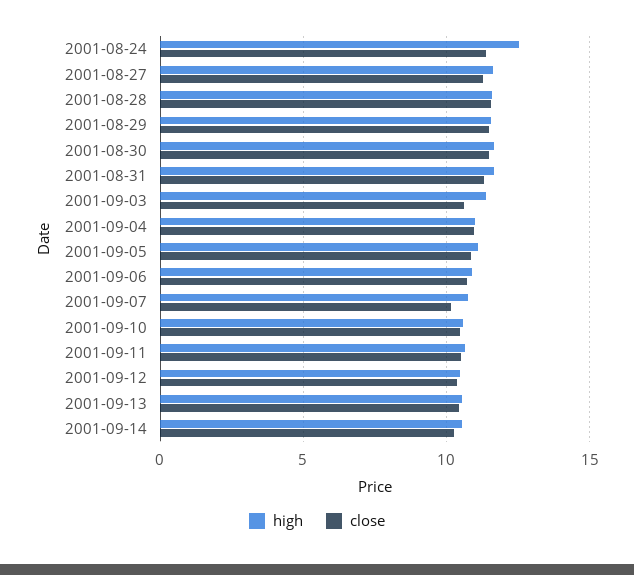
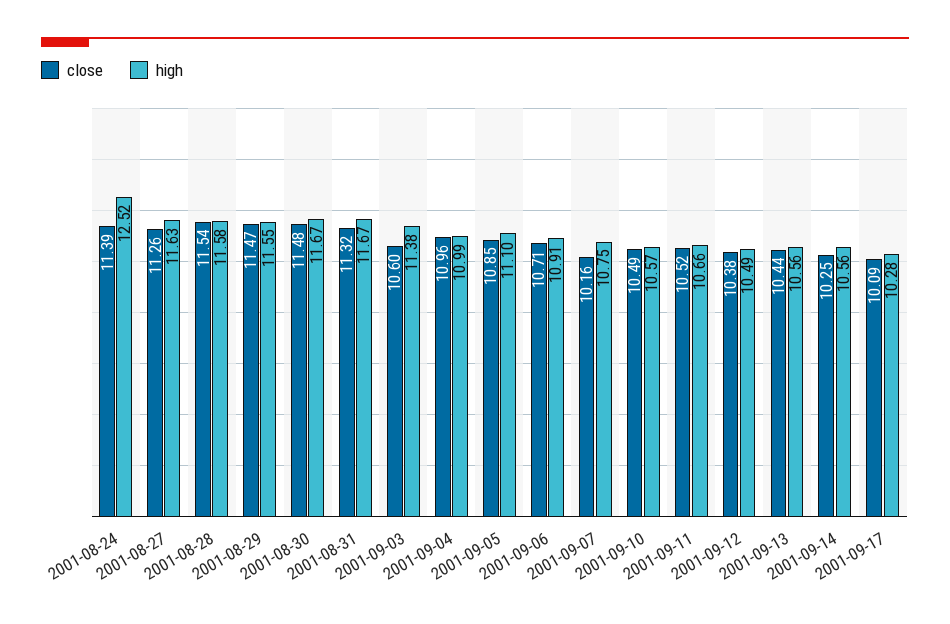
close, 2001-09-17: none -> 10.09
high, 2001-09-17: none -> 10.28

